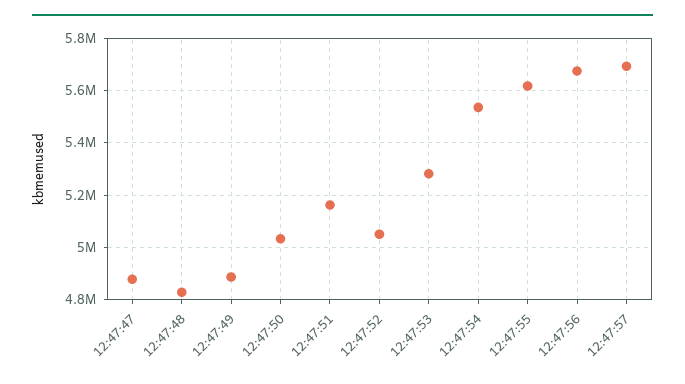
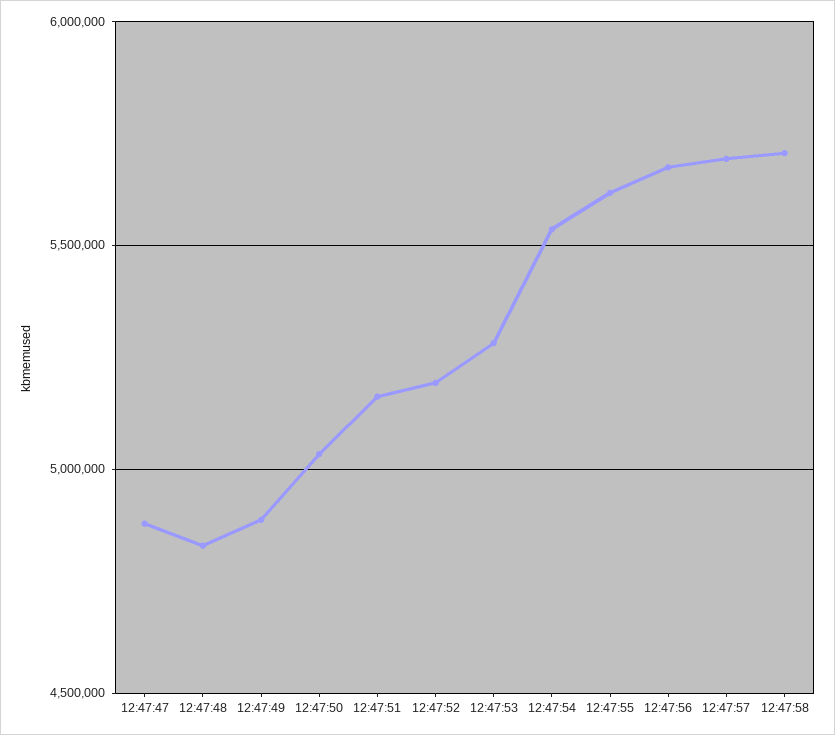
12:47:52: 5050000 -> 5200000
12:47:58: none -> 5700000

